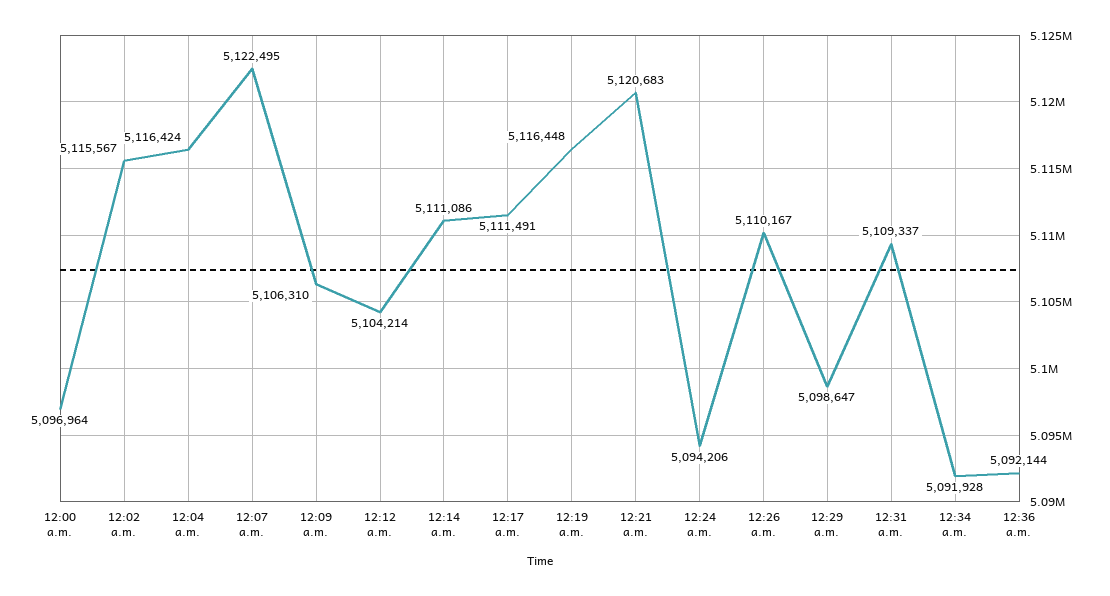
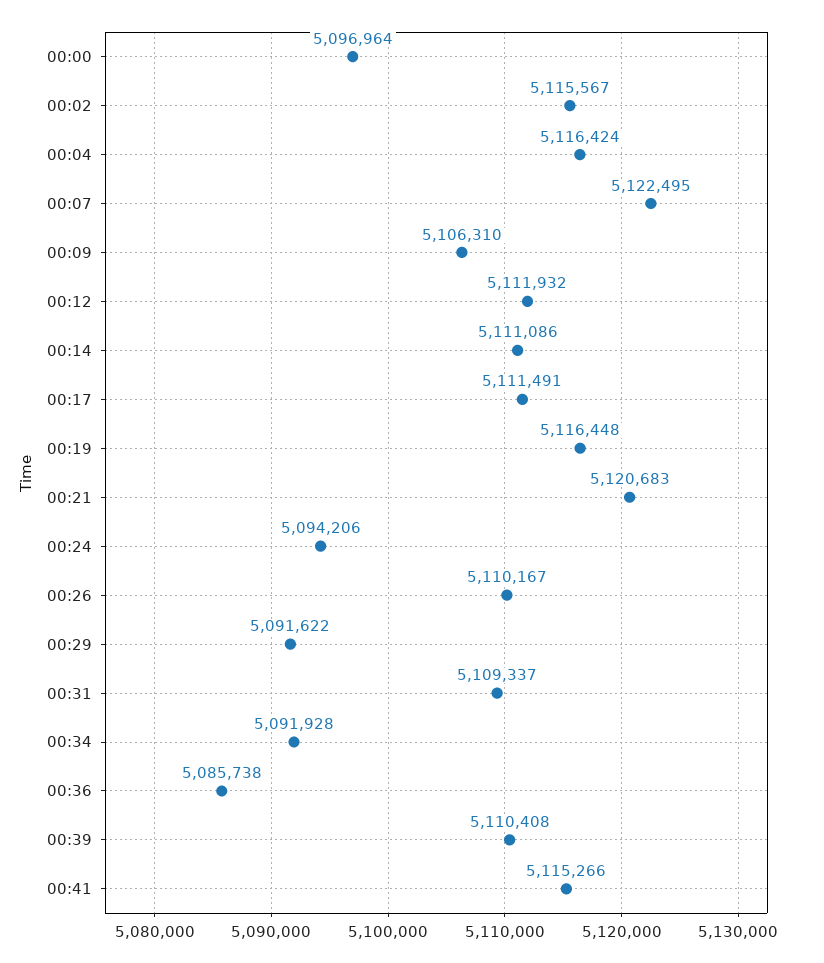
12:12 a.m.: 5104214 -> 5111932
12:29 a.m.: 5098647 -> 5091622
12:36 a.m.: 5092144 -> 5085738
00:39: none -> 5110408
00:41: none -> 5115266

